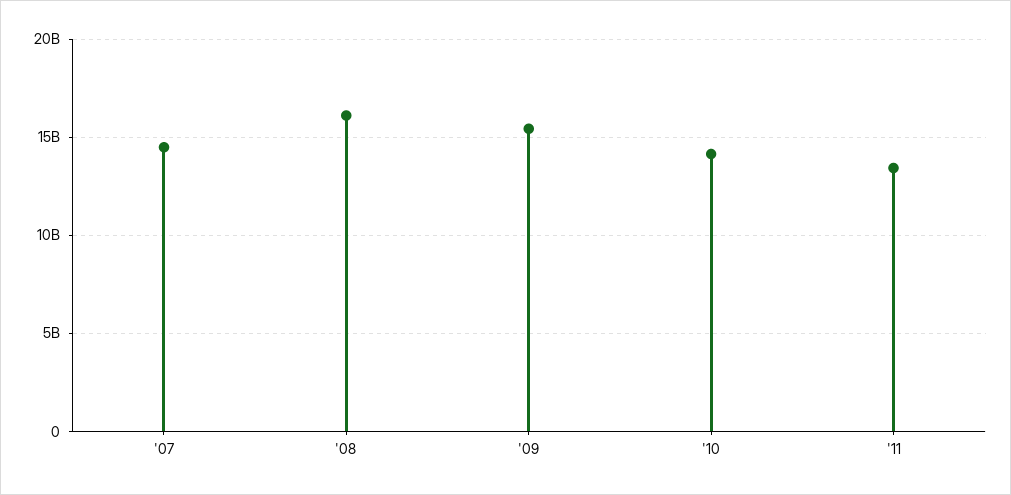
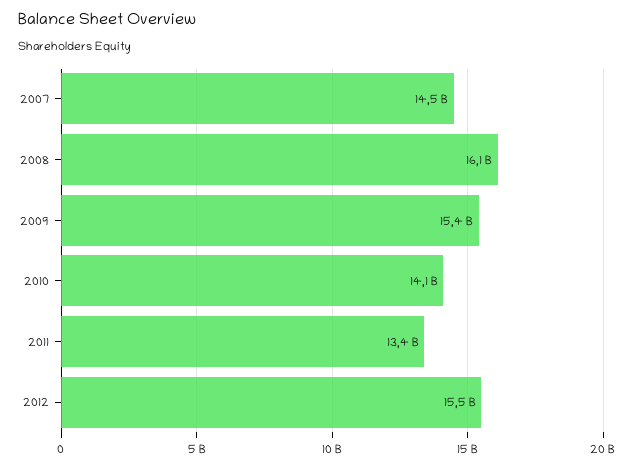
2012: none -> 15500000000

